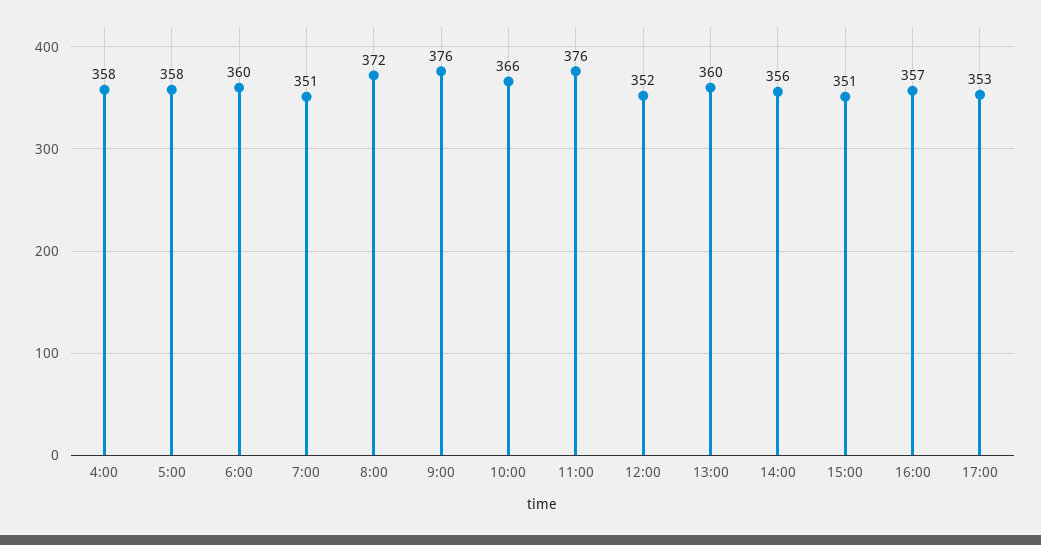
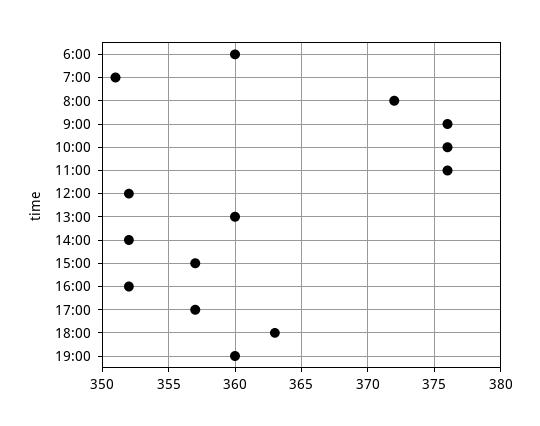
4:00: 358 -> none
5:00: 358 -> none
10:00: 366 -> 376
14:00: 356 -> 352
15:00: 351 -> 357
16:00: 357 -> 352
17:00: 353 -> 357
18:00: none -> 363
19:00: none -> 360

